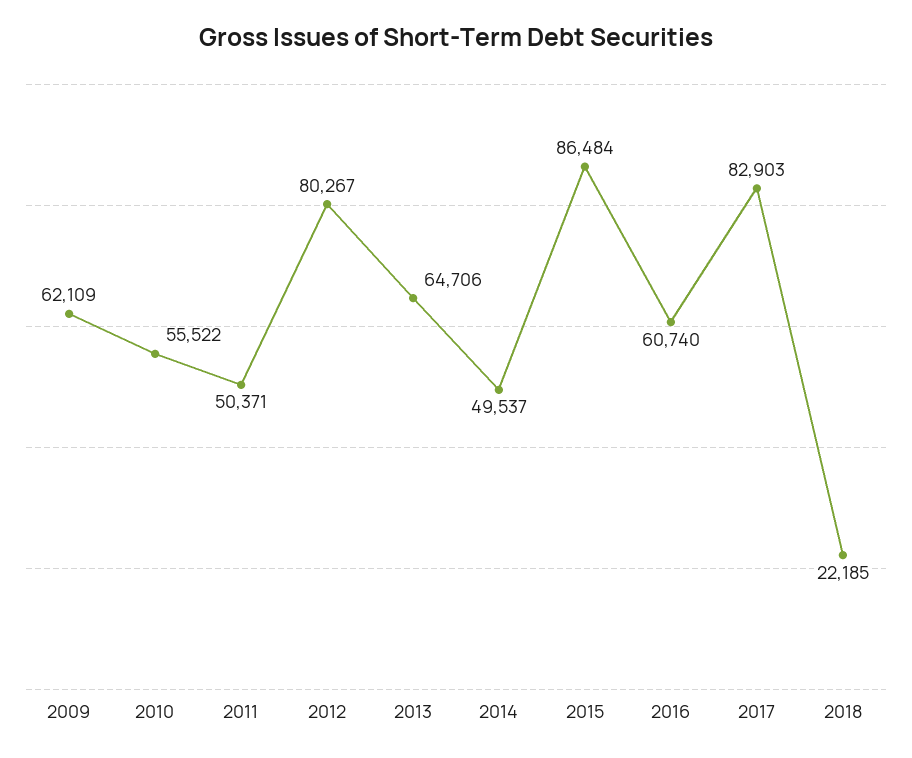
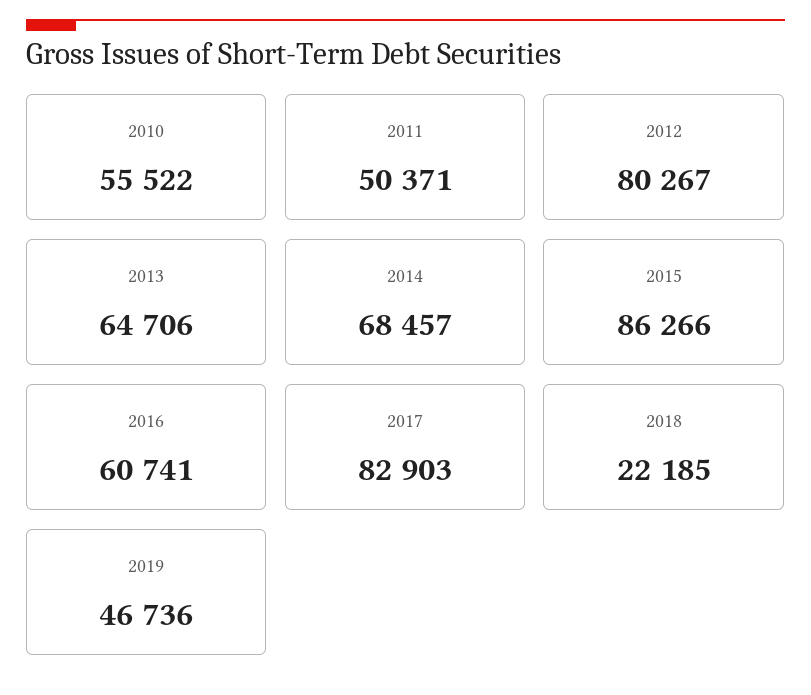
2009: 62109 -> none
2014: 49537 -> 68457
2015: 86484 -> 86266
2016: 60740 -> 60741
2019: none -> 46736

